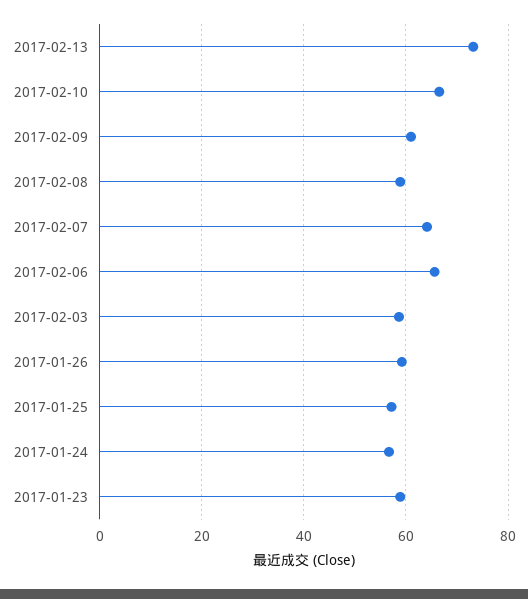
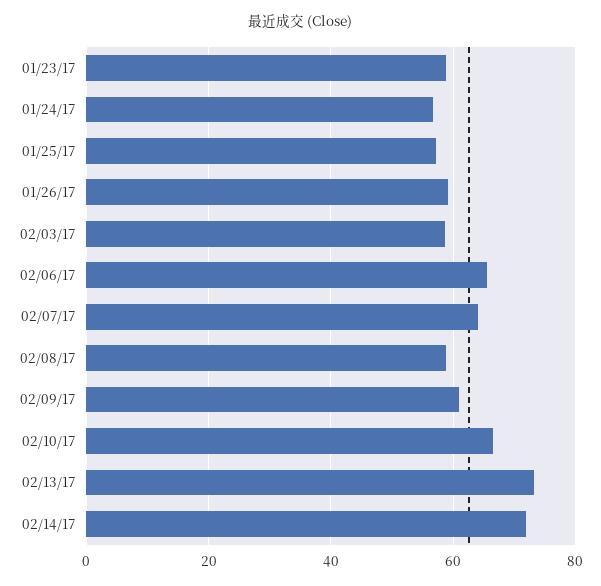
02/14/17: none -> 72

